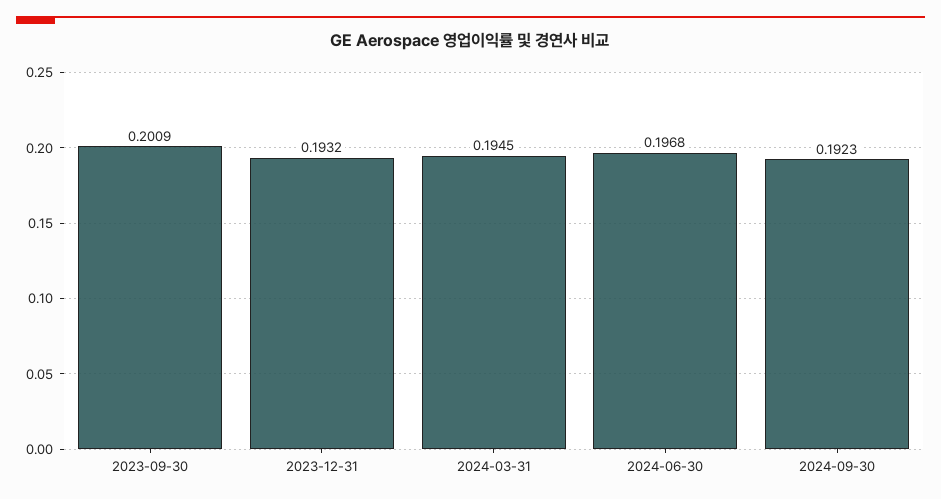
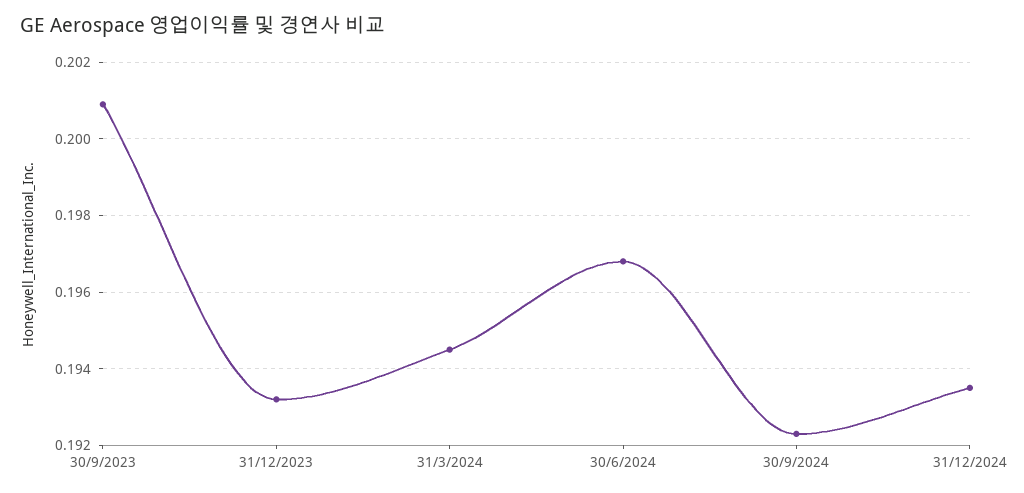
31/12/2024: none -> 0.1935

